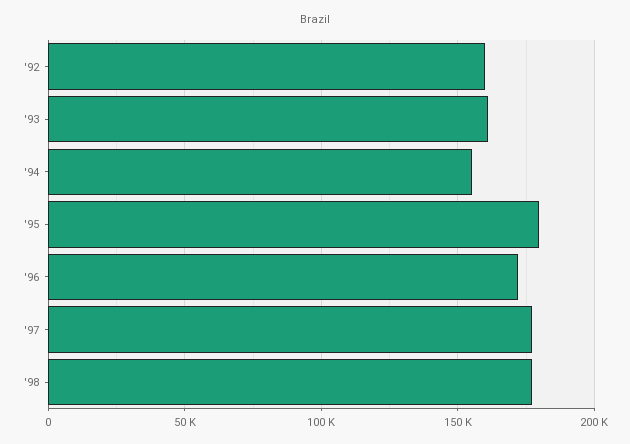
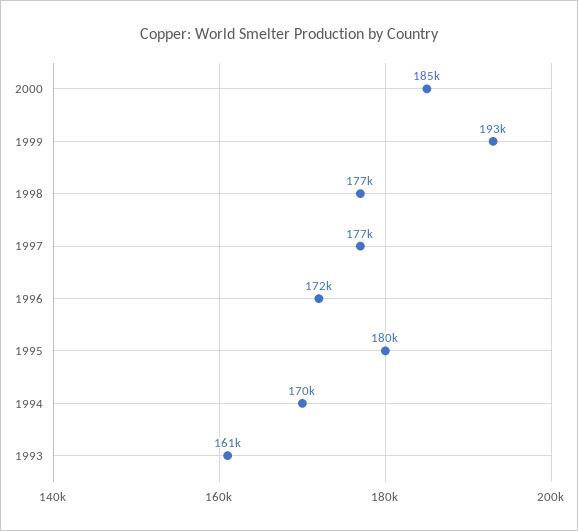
'92: 160000 -> none
'94: 155000 -> 170000
2000: none -> 185000
1999: none -> 193000

